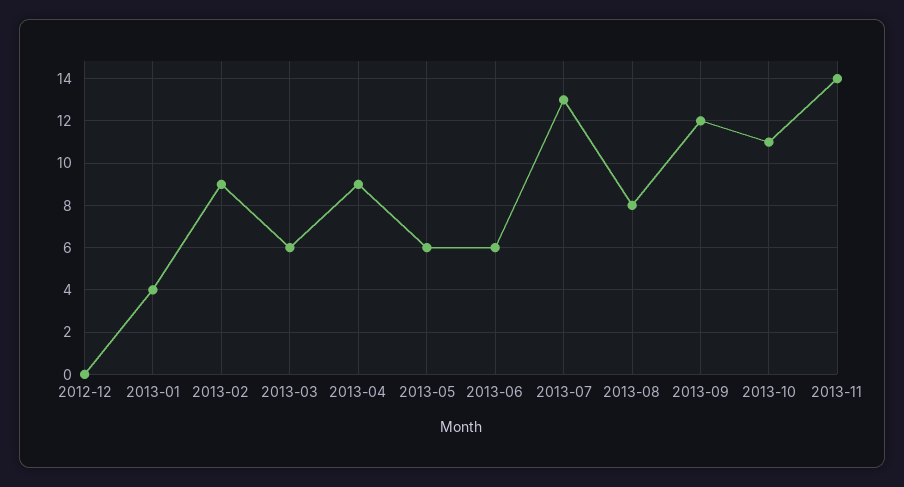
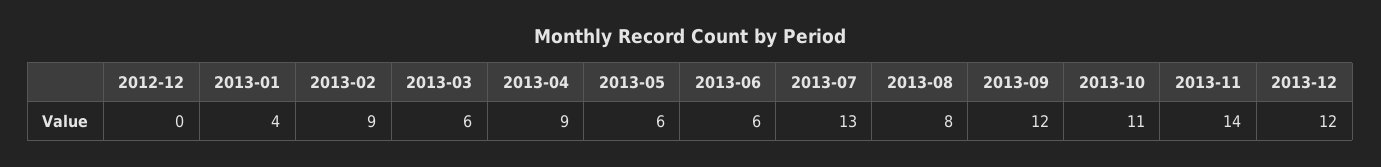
2013-12: none -> 12

